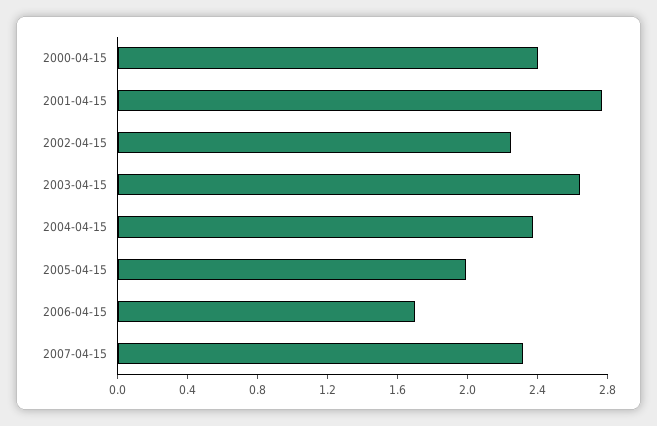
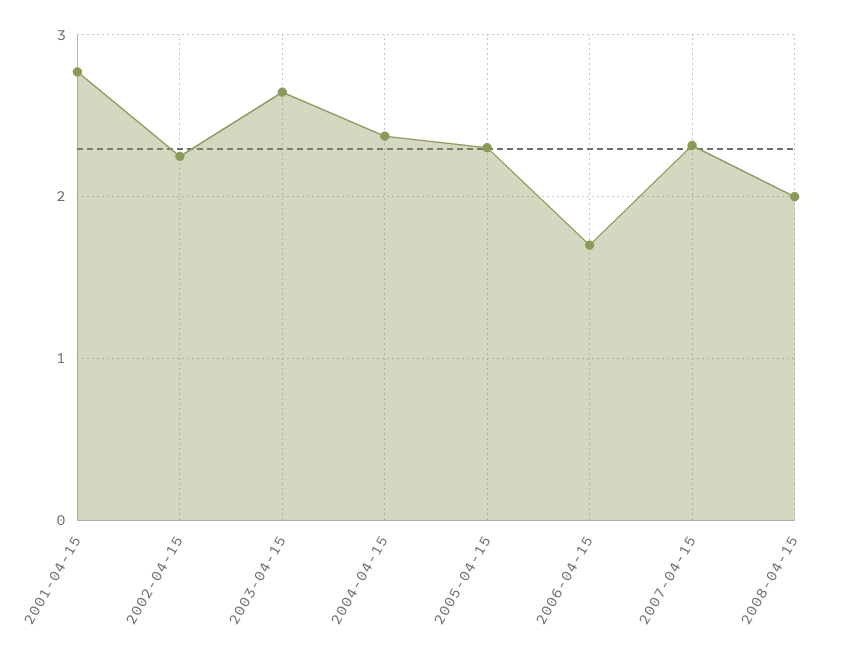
2000-04-15: 2.4 -> none
2005-04-15: 2 -> 2.3
2008-04-15: none -> 2

